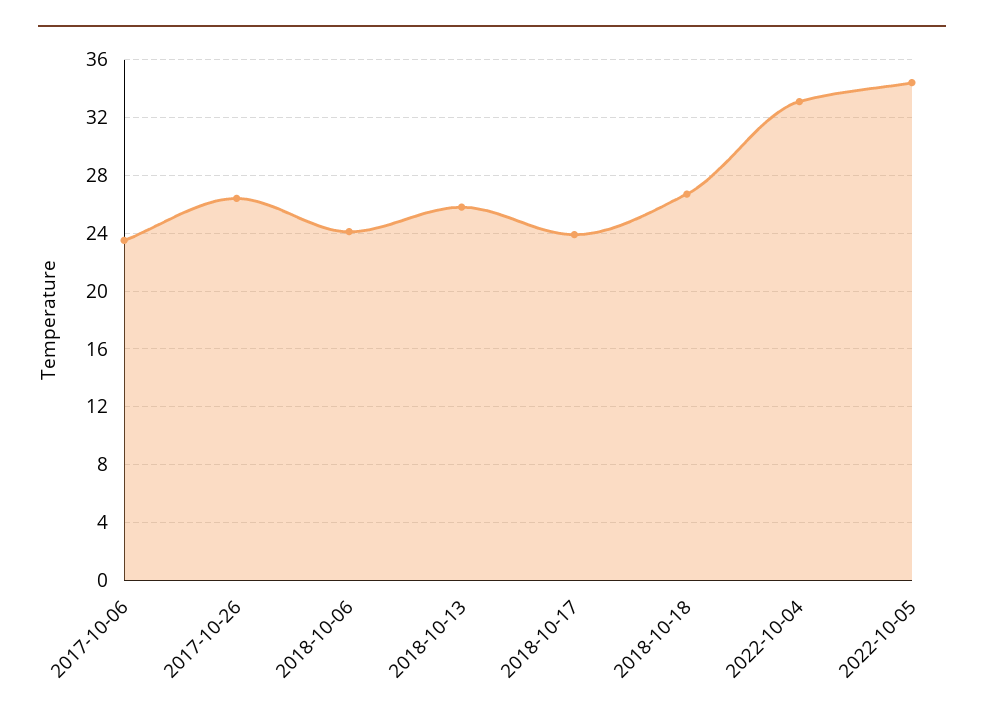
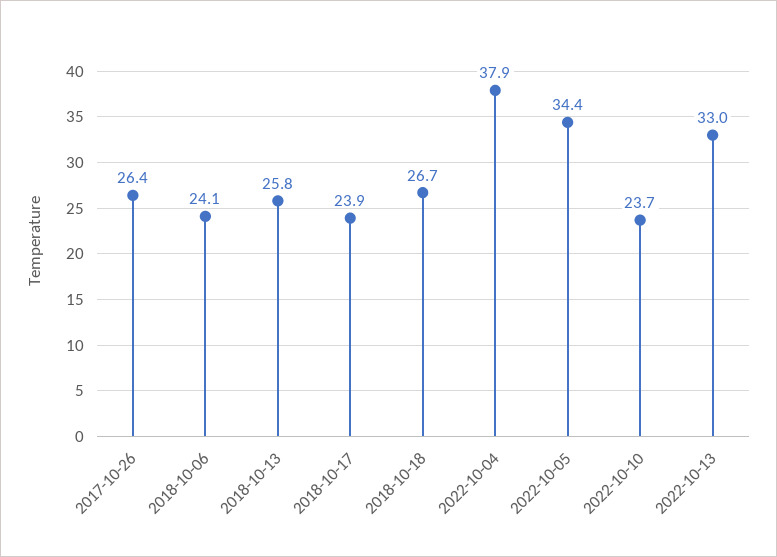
2017-10-06: 23.5 -> none
2022-10-04: 33 -> 37.9
2022-10-10: none -> 23.7
2022-10-13: none -> 33

